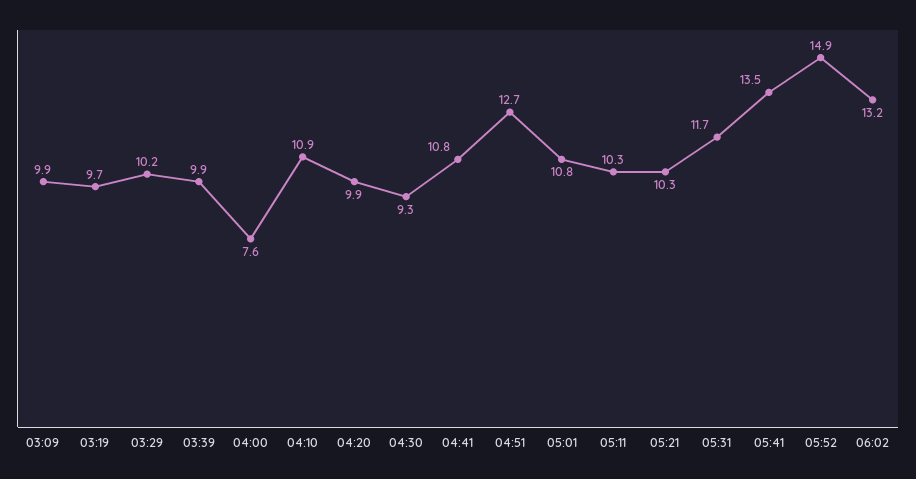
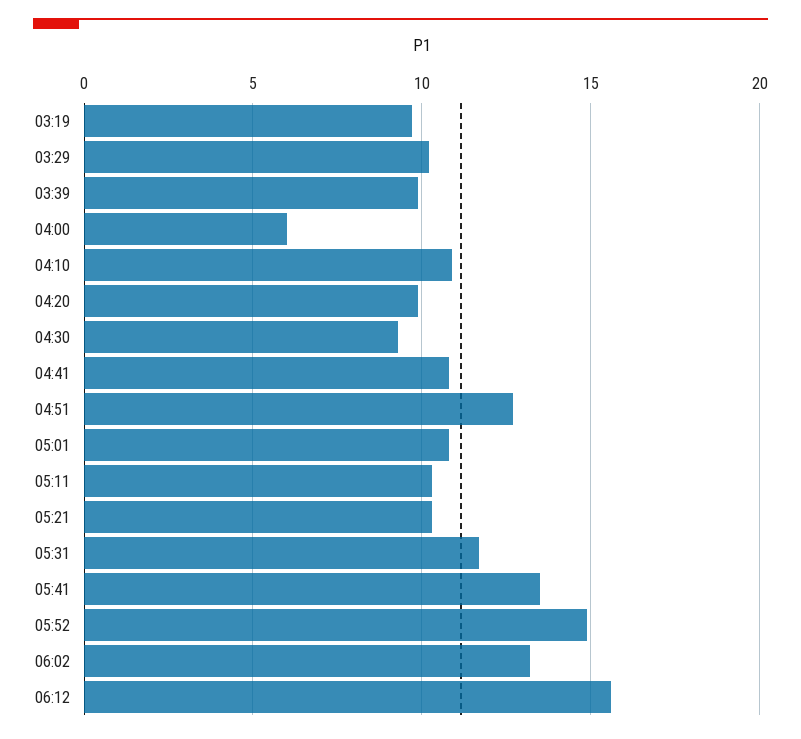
03:09: 9.9 -> none
04:00: 7.6 -> 6
06:12: none -> 15.5

